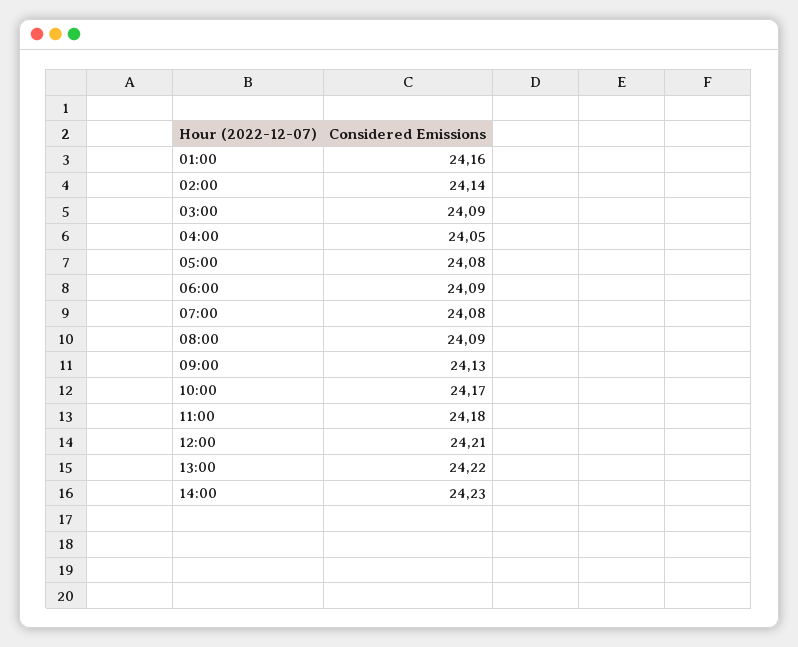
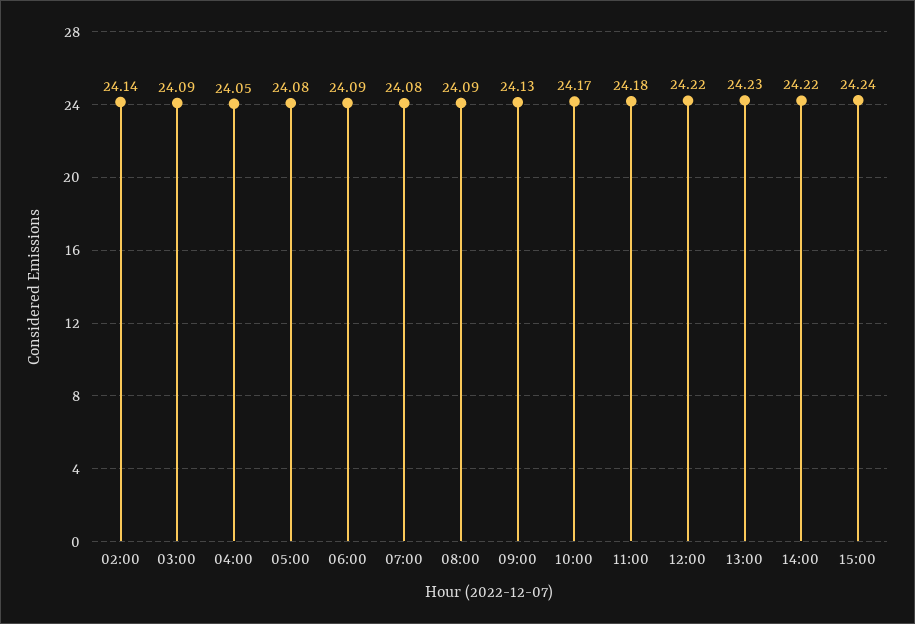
01:00: 24.16 -> none
12:00: 24.21 -> 24.22
13:00: 24.22 -> 24.23
14:00: 24.23 -> 24.22
15:00: none -> 24.24

